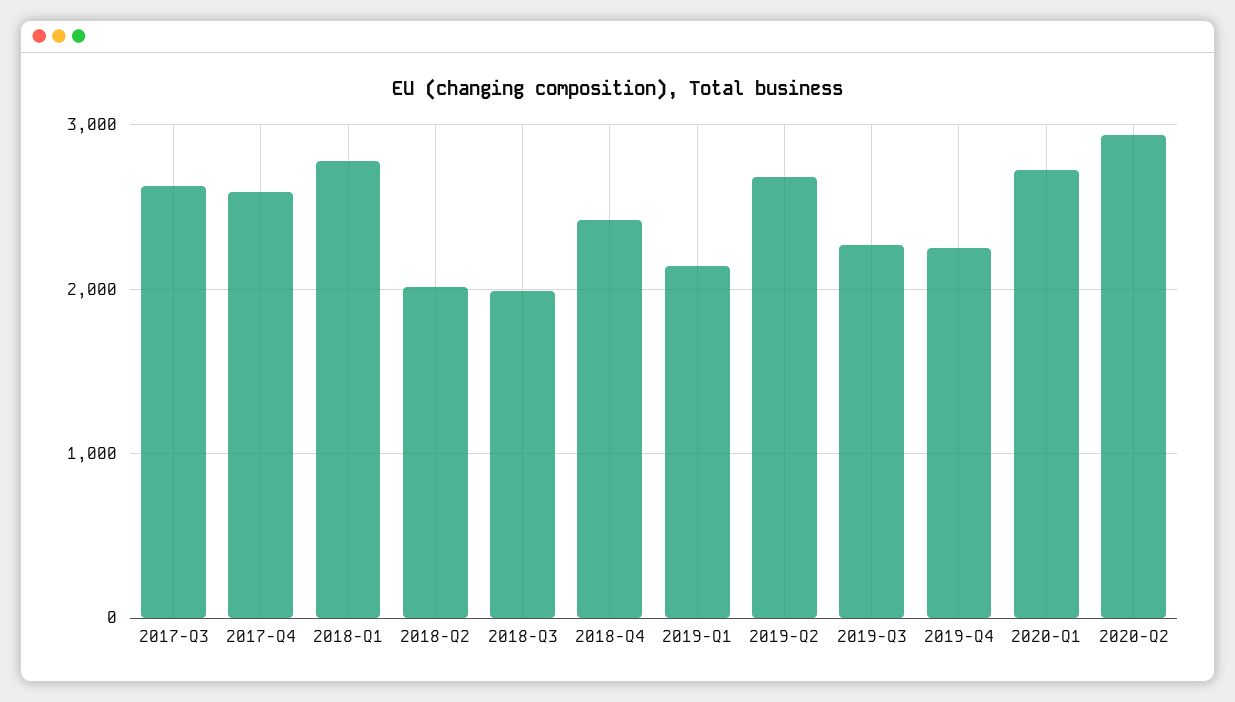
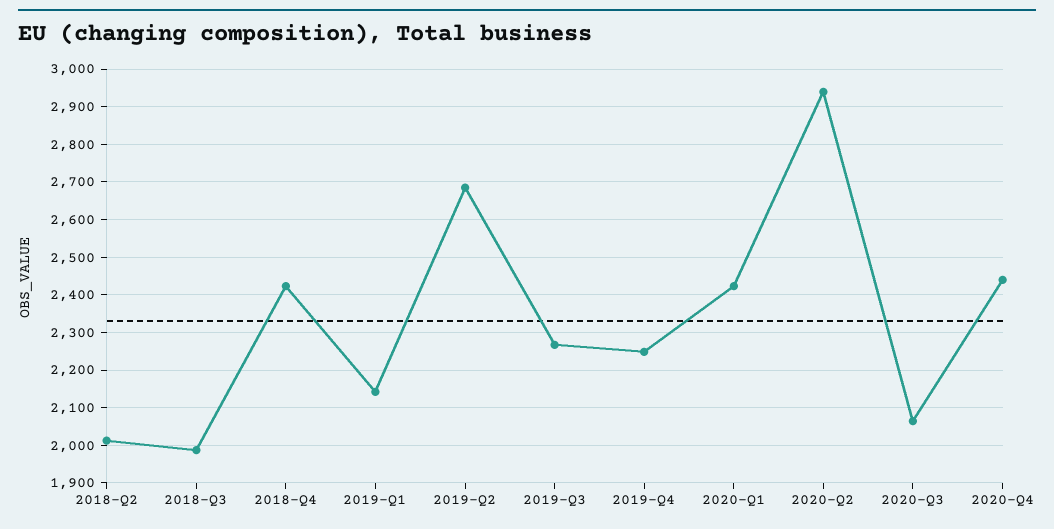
2017-Q3: 2600 -> none
2017-Q4: 2600 -> none
2018-Q1: 2800 -> none
2020-Q1: 2700 -> 2420
2020-Q3: none -> 2060
2020-Q4: none -> 2440

